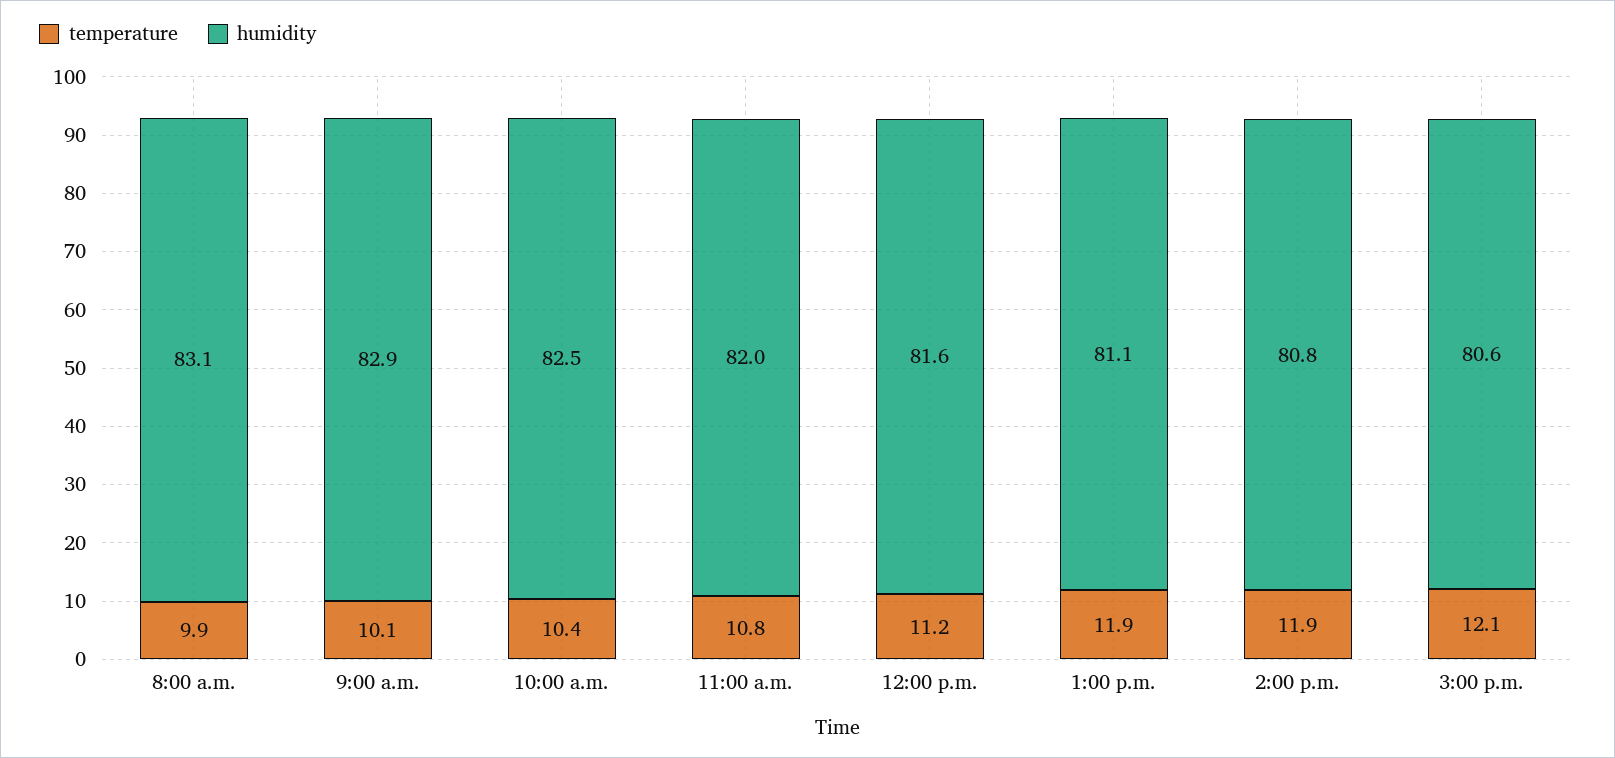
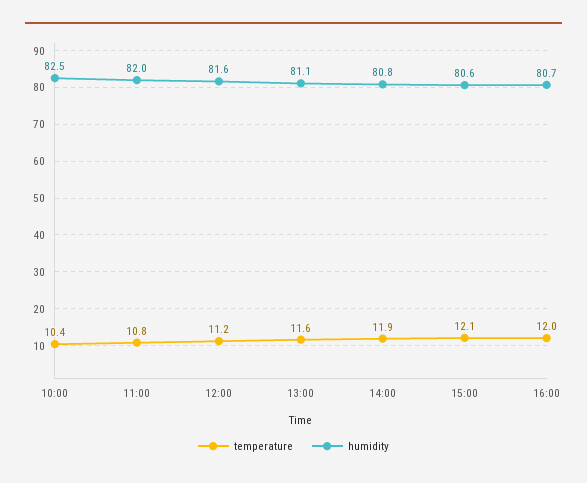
temperature, 8:00 a.m.: 9.9 -> none
humidity, 8:00 a.m.: 83.1 -> none
temperature, 9:00 a.m.: 10.1 -> none
humidity, 9:00 a.m.: 82.9 -> none
temperature, 1:00 p.m.: 11.9 -> 11.6
temperature, 16:00: none -> 12
humidity, 16:00: none -> 80.7

